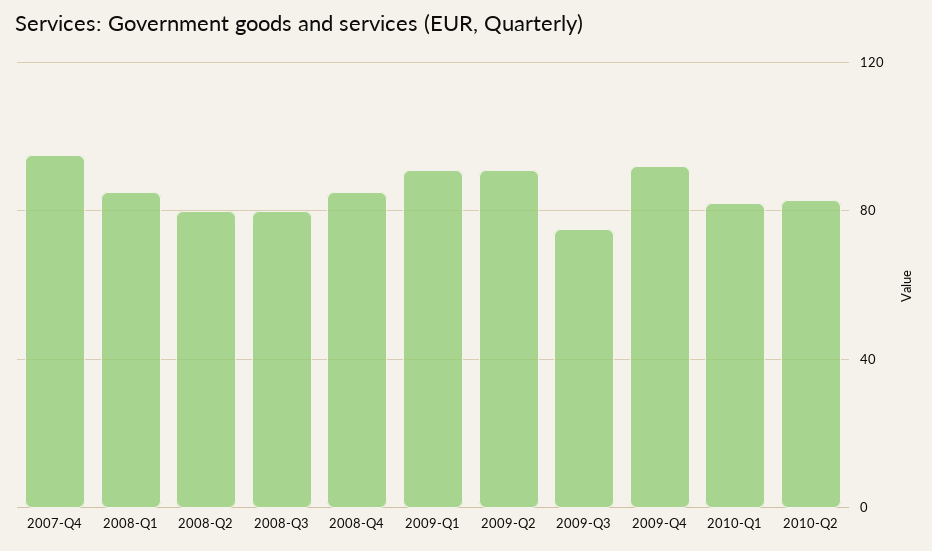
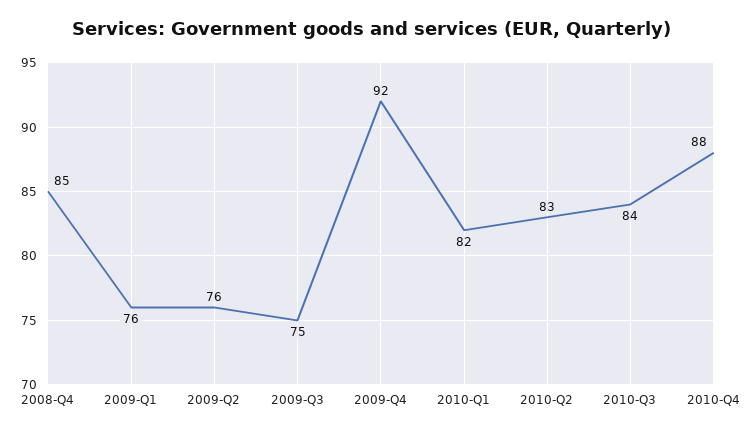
2007-Q4: 95 -> none
2008-Q1: 85 -> none
2008-Q2: 80 -> none
2008-Q3: 80 -> none
2009-Q1: 90 -> 76
2009-Q2: 90 -> 76
2010-Q3: none -> 84
2010-Q4: none -> 88

